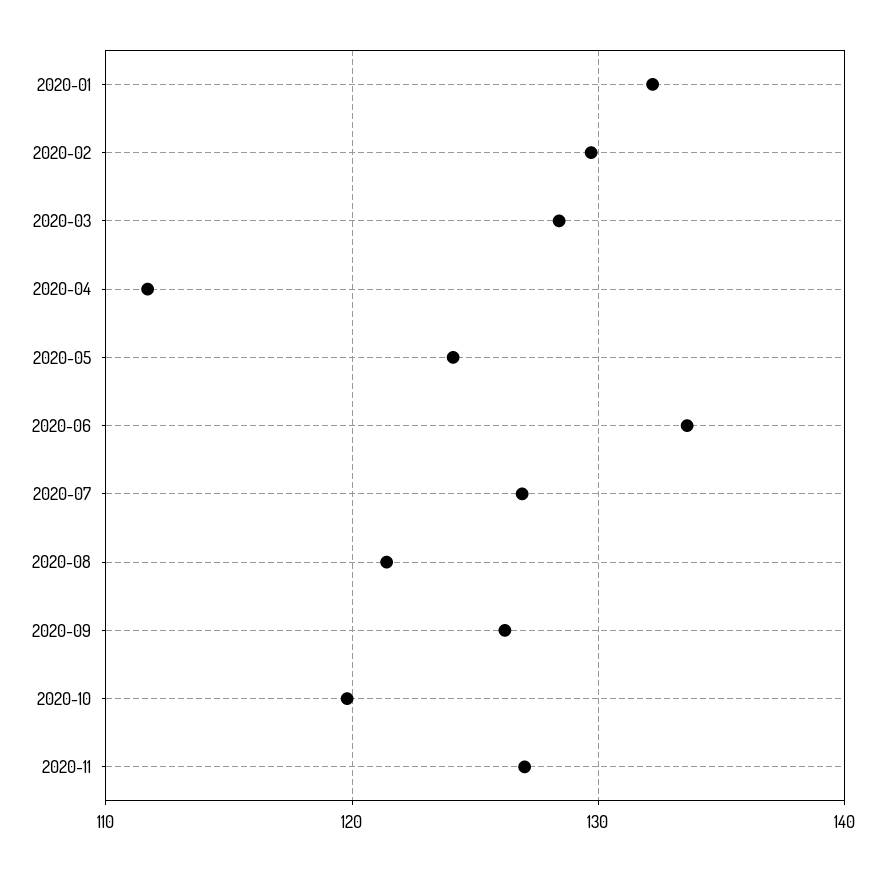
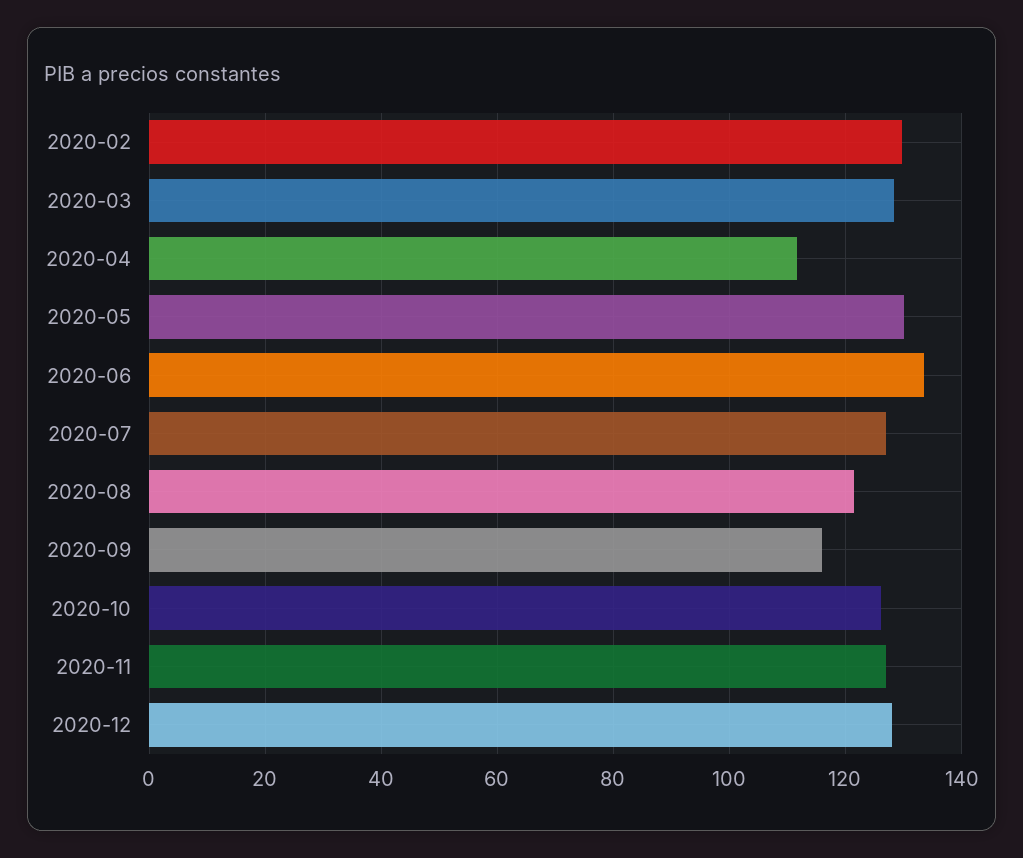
2020-01: 132 -> none
2020-05: 124 -> 130
2020-09: 126 -> 116
2020-10: 120 -> 126
2020-12: none -> 128

